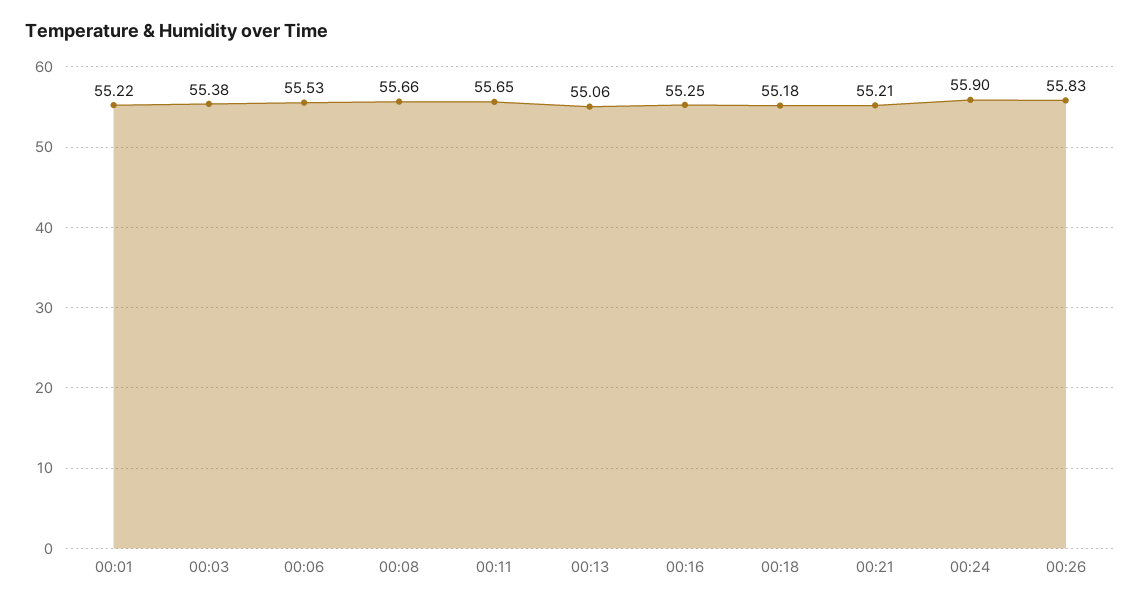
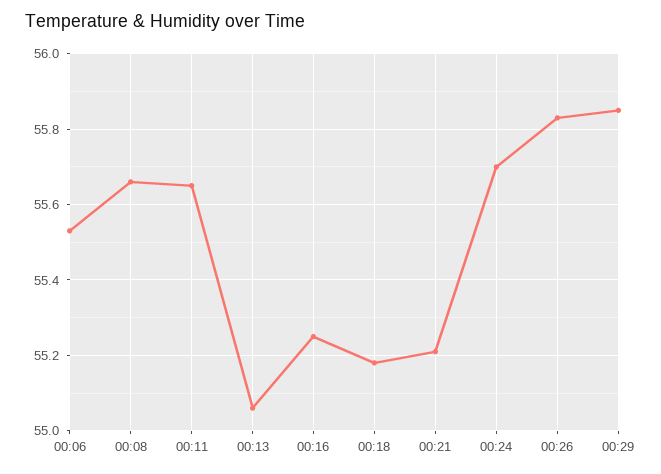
00:01: 55.22 -> none
00:03: 55.38 -> none
00:24: 55.9 -> 55.7
00:29: none -> 55.85

